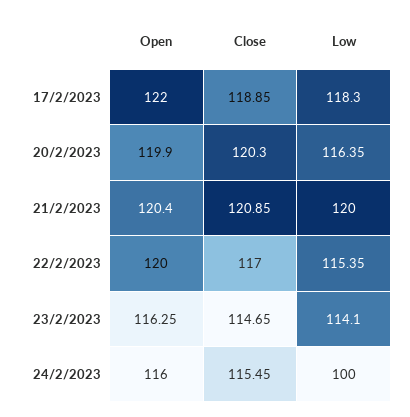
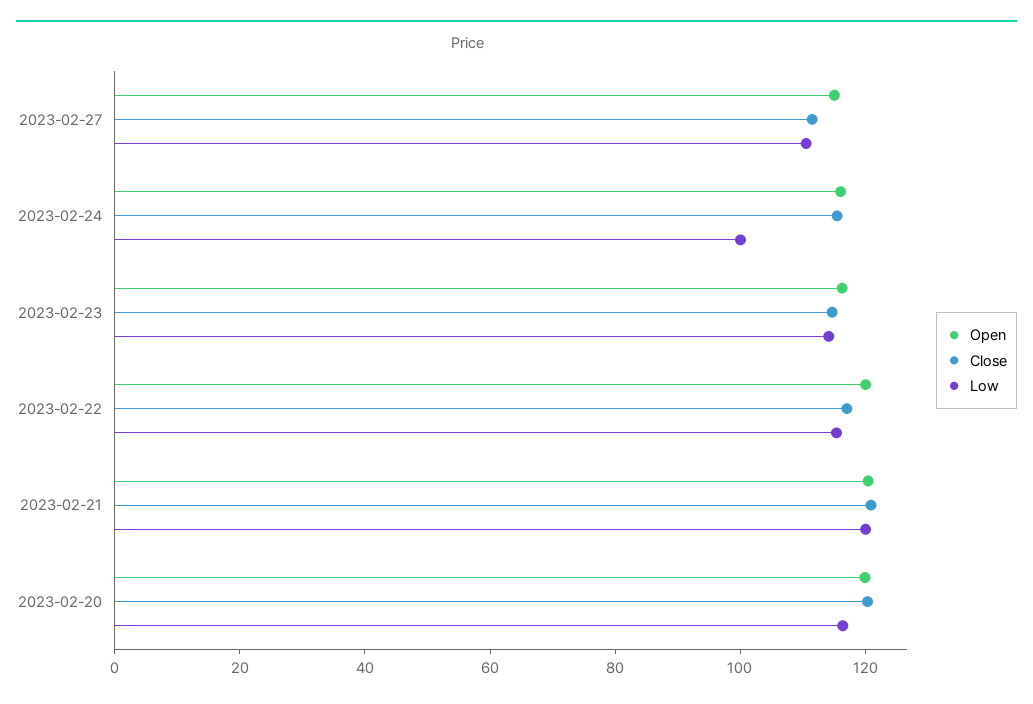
Open, 17/2/2023: 122 -> none
Close, 17/2/2023: 118.85 -> none
Low, 17/2/2023: 118.3 -> none
Open, 2023-02-27: none -> 115
Close, 2023-02-27: none -> 110
Low, 2023-02-27: none -> 110

